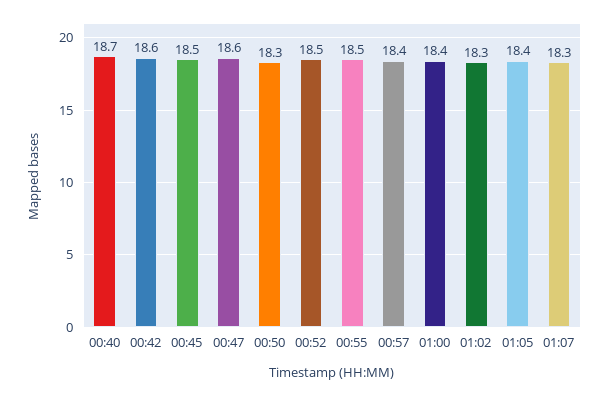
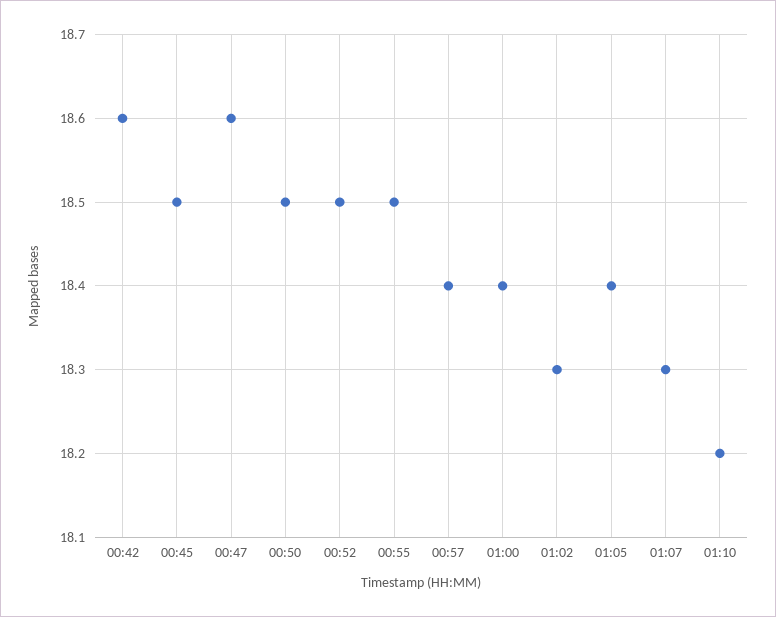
00:40: 18.7 -> none
00:50: 18.3 -> 18.5
01:10: none -> 18.2

